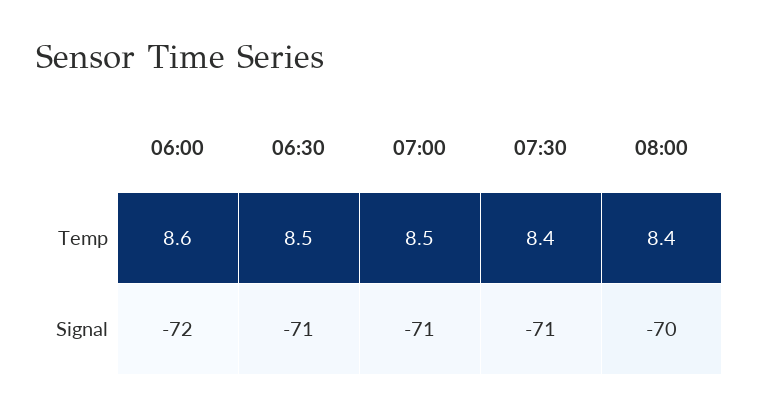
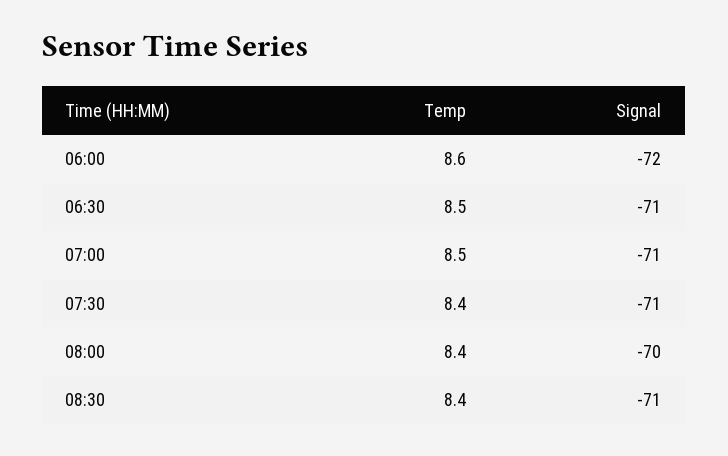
08:30, Temp: none -> 8.4
08:30, Signal: none -> -71

